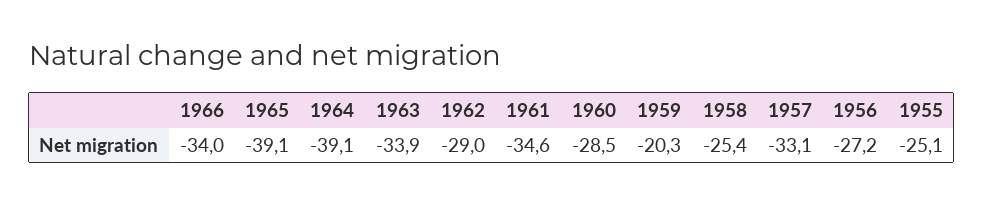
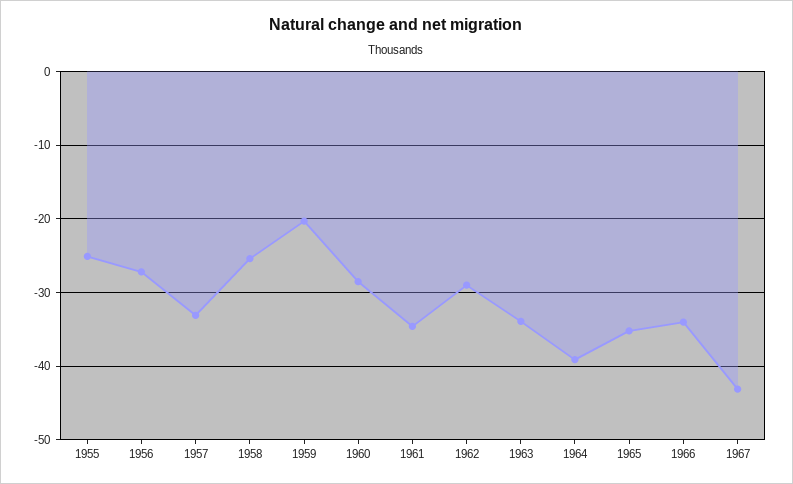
1965: -39.1 -> -35
1967: none -> -43

